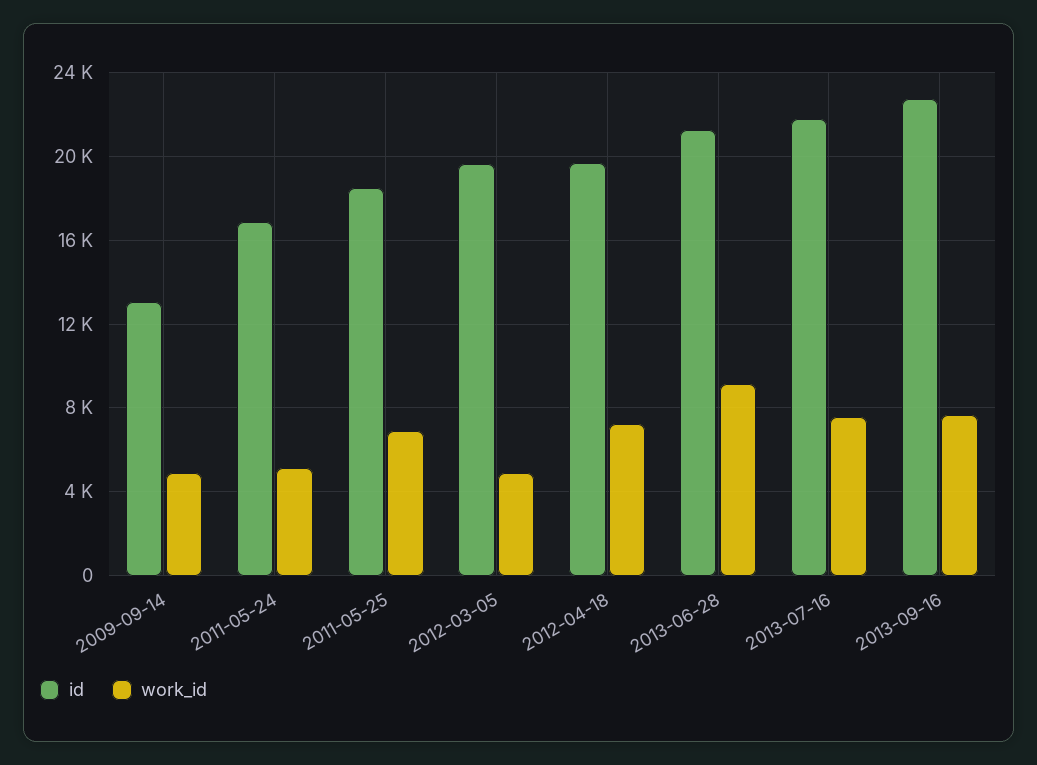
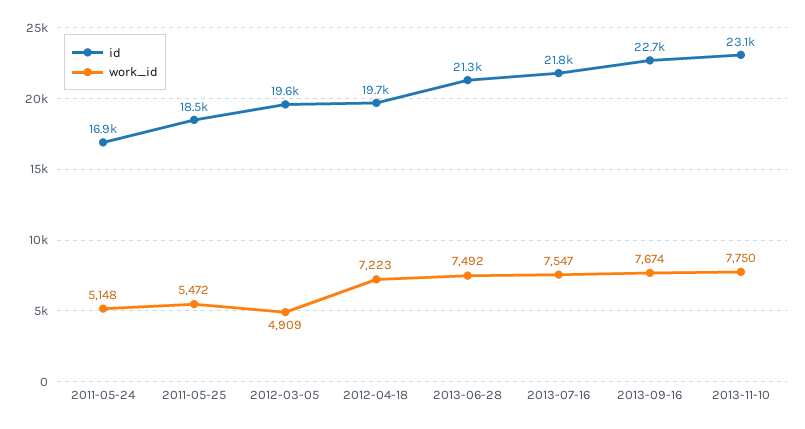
id, 2009-09-14: 13000 -> none
work_id, 2009-09-14: 5000 -> none
work_id, 2011-05-25: 7000 -> 5472
work_id, 2013-06-28: 9000 -> 7492
id, 2013-11-10: none -> 23100
work_id, 2013-11-10: none -> 7750

